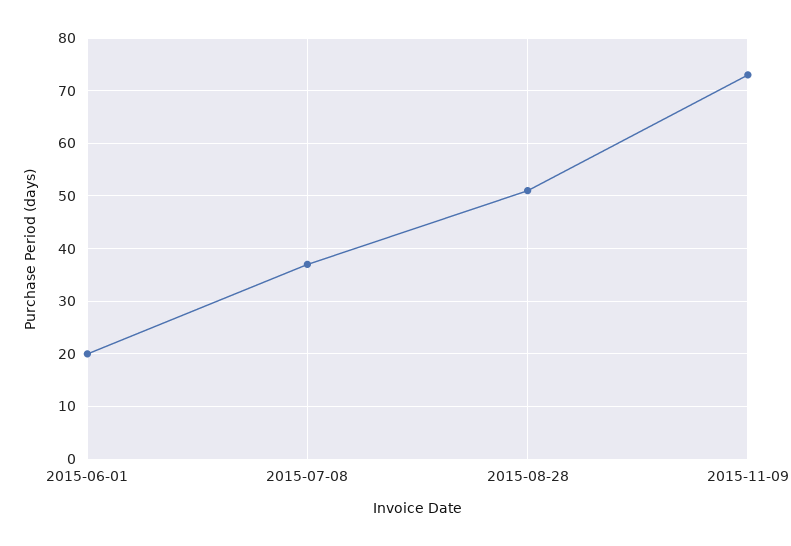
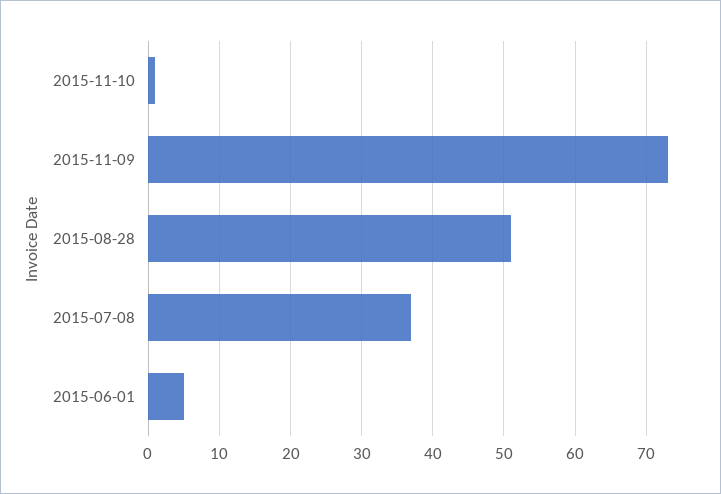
2015-06-01: 20 -> 5
2015-11-10: none -> 1

